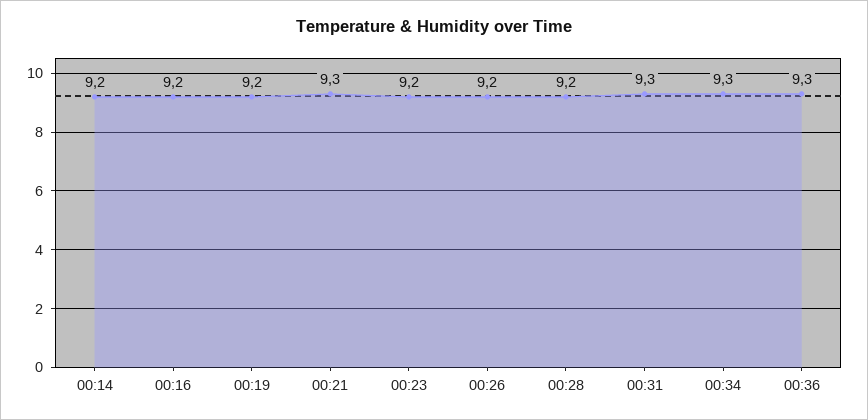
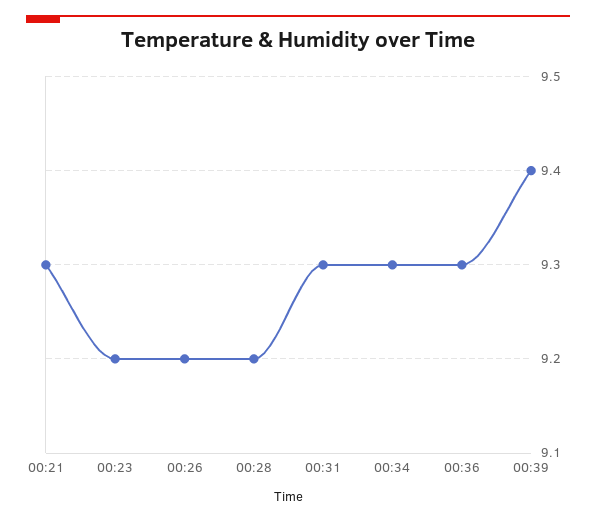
00:14: 9.2 -> none
00:16: 9.2 -> none
00:19: 9.2 -> none
00:39: none -> 9.4

